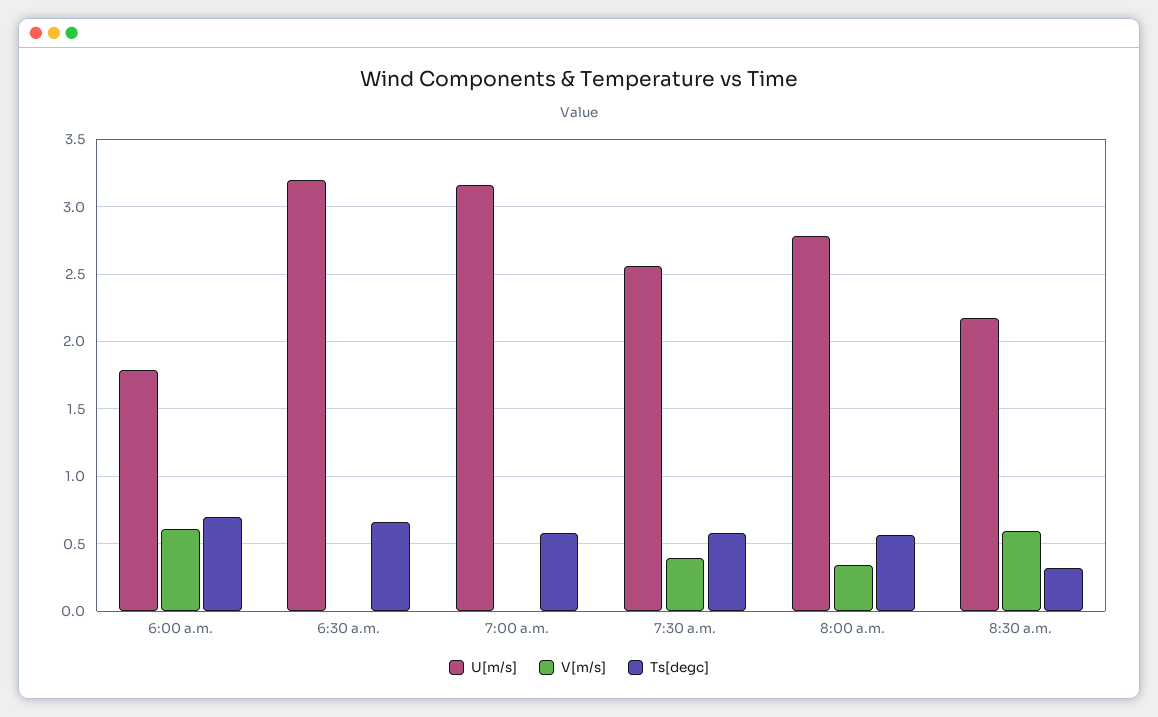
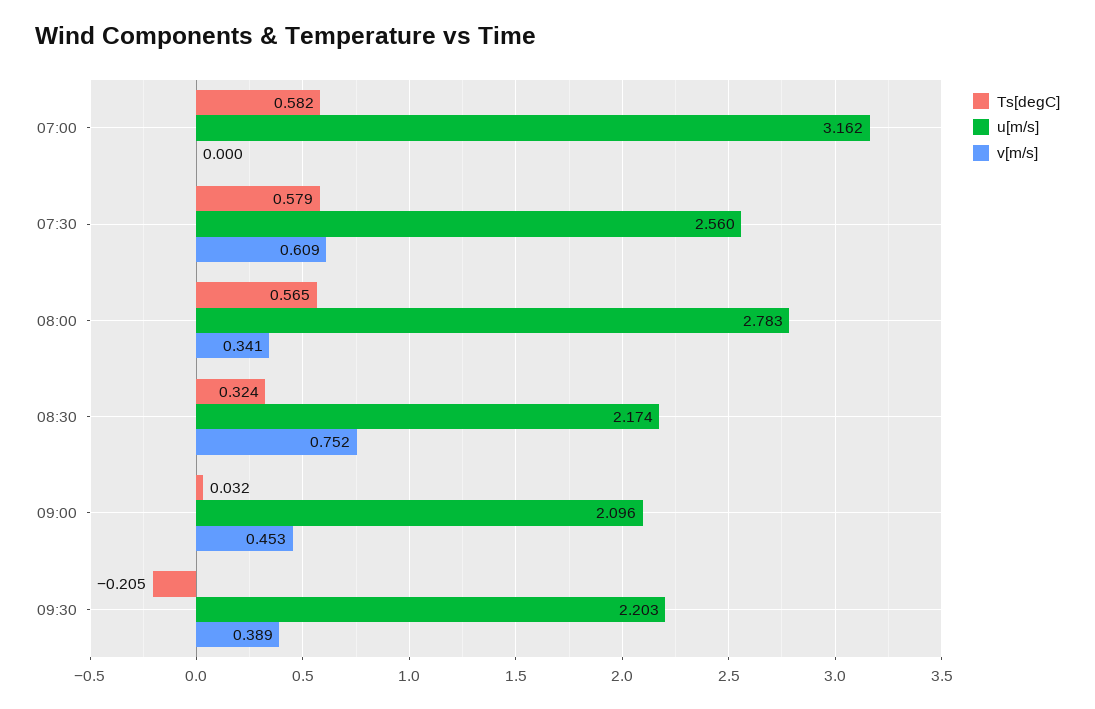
U[m/s], 6:00 a.m.: 1.8 -> none
V[m/s], 6:00 a.m.: 0.6 -> none
Ts[degc], 6:00 a.m.: 0.7 -> none
U[m/s], 6:30 a.m.: 3.2 -> none
V[m/s], 6:30 a.m.: 0 -> none
Ts[degc], 6:30 a.m.: 0.65 -> none
V[m/s], 7:30 a.m.: 0.4 -> 0.609
V[m/s], 8:30 a.m.: 0.6 -> 0.752
Ts[degc], 09:00: none -> 0.032
U[m/s], 09:00: none -> 2.096
V[m/s], 09:00: none -> 0.453
Ts[degc], 09:30: none -> -0.205
U[m/s], 09:30: none -> 2.203
V[m/s], 09:30: none -> 0.389

